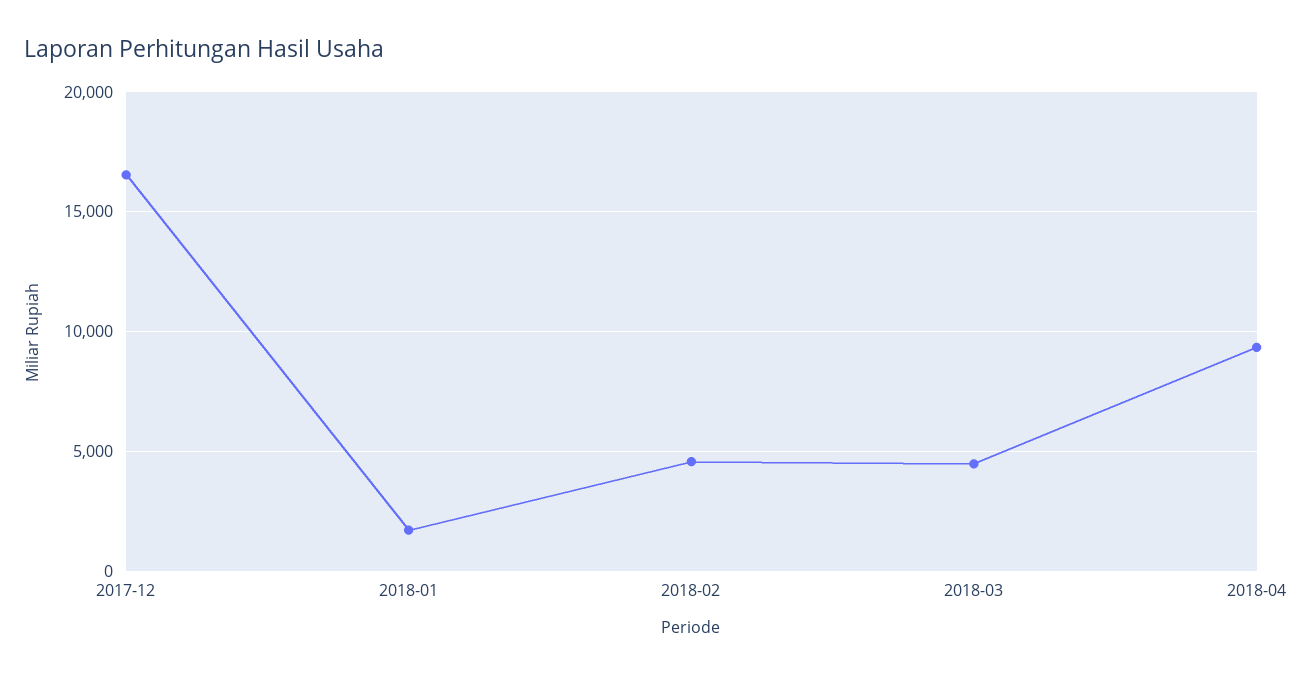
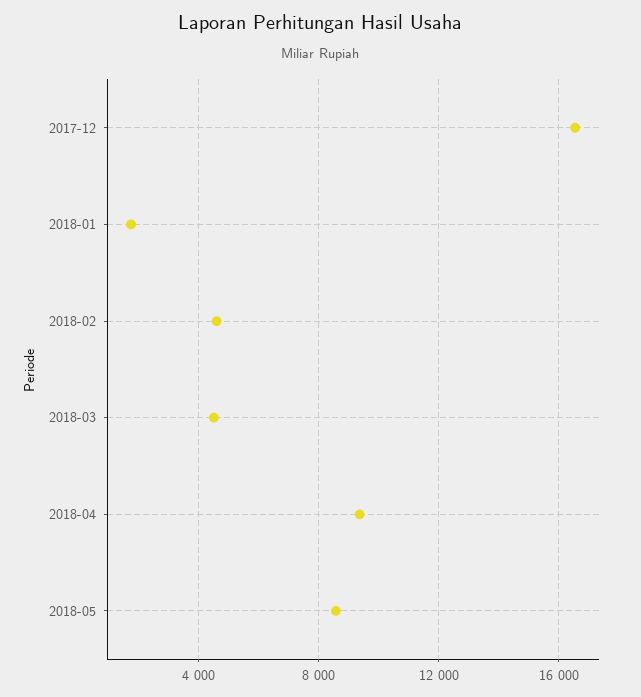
2018-05: none -> 8500

